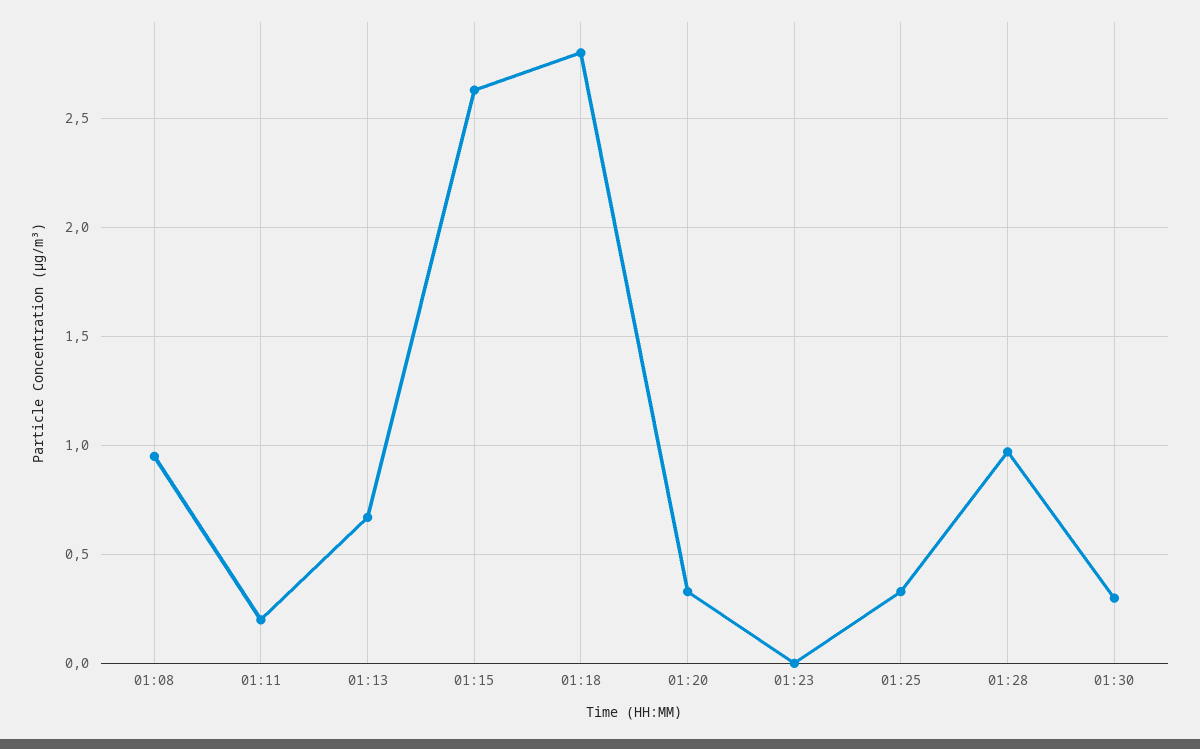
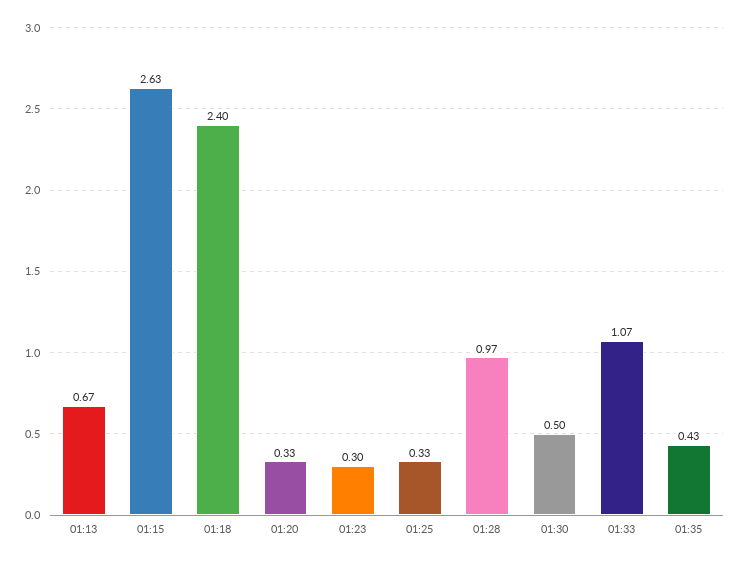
01:08: 0.95 -> none
01:11: 0.2 -> none
01:18: 2.8 -> 2.4
01:23: 0 -> 0.3
01:30: 0.3 -> 0.5
01:33: none -> 1.07
01:35: none -> 0.43

